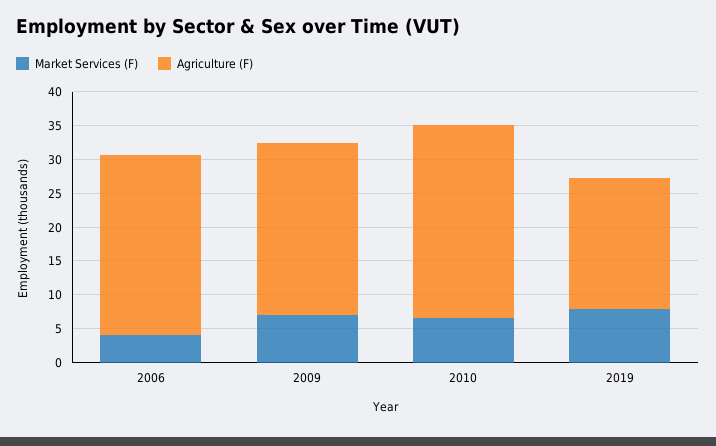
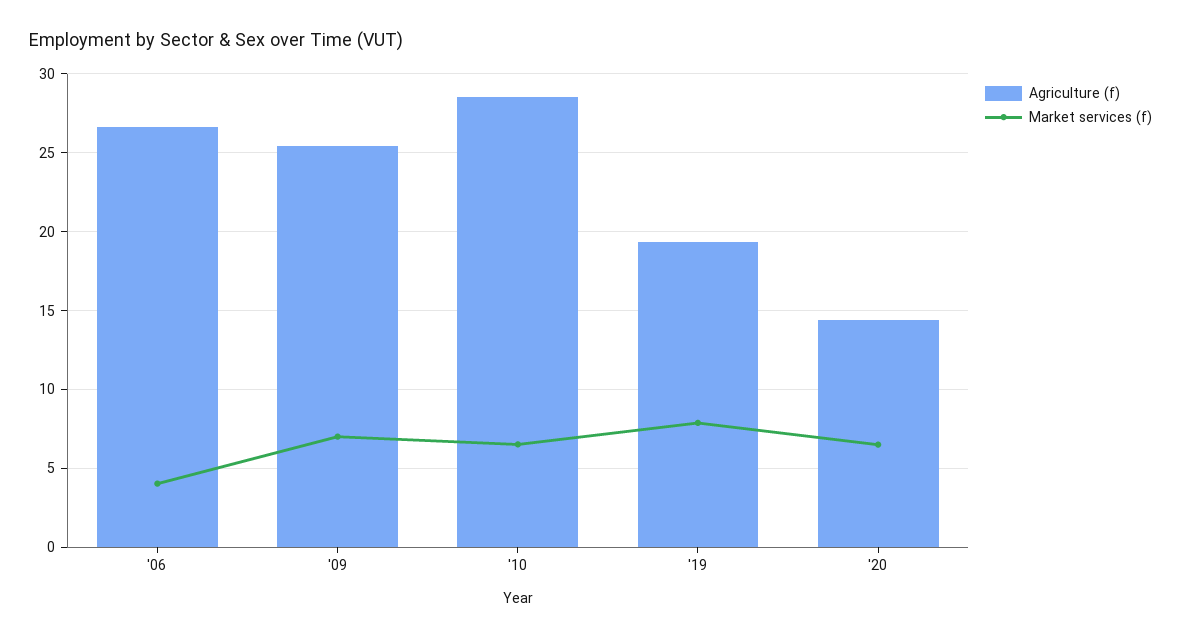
Agriculture (F), '20: none -> 14.5
Market Services (F), '20: none -> 6.5

